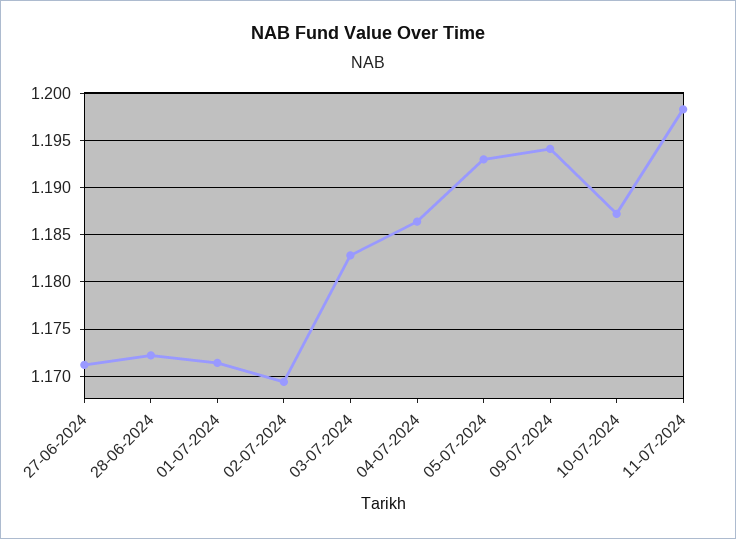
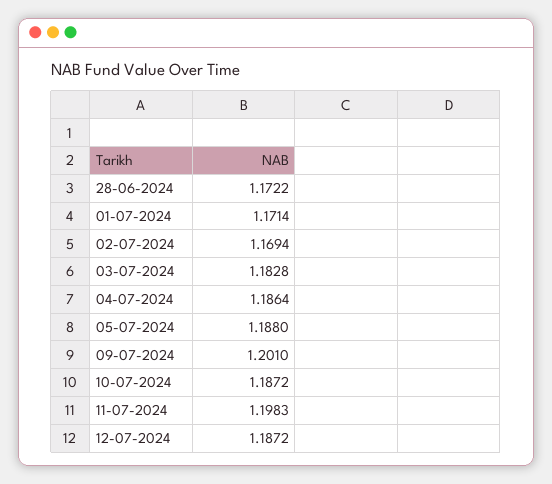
27-06-2024: 1.171 -> none
05-07-2024: 1.193 -> 1.188
09-07-2024: 1.194 -> 1.201
12-07-2024: none -> 1.1872

